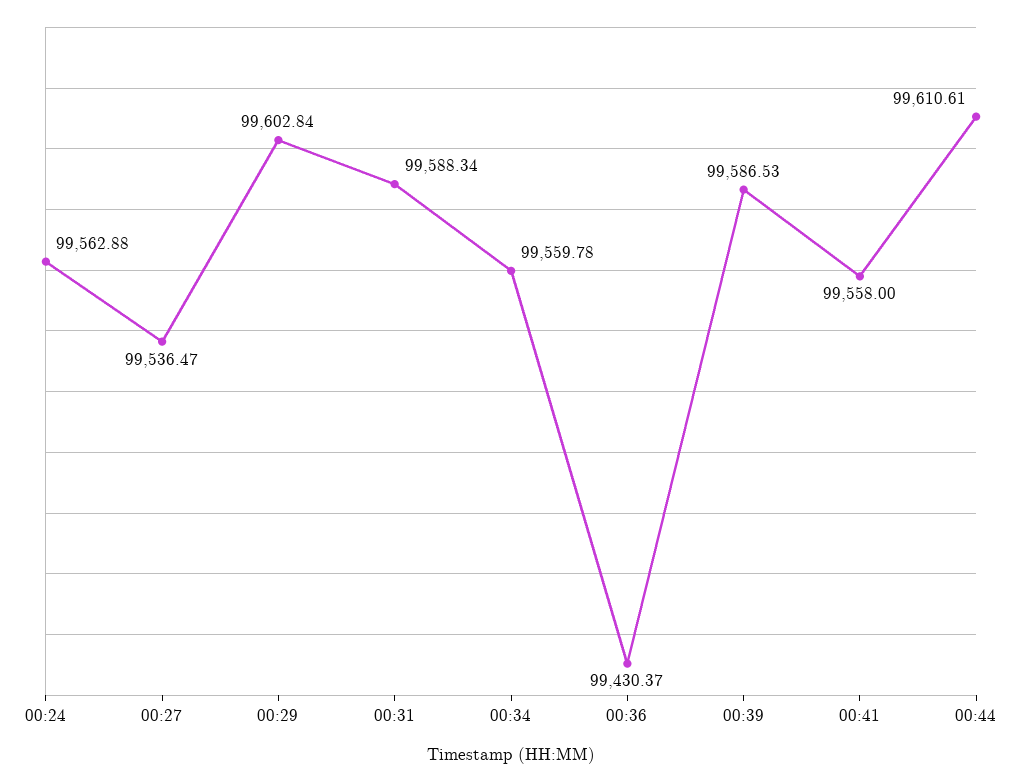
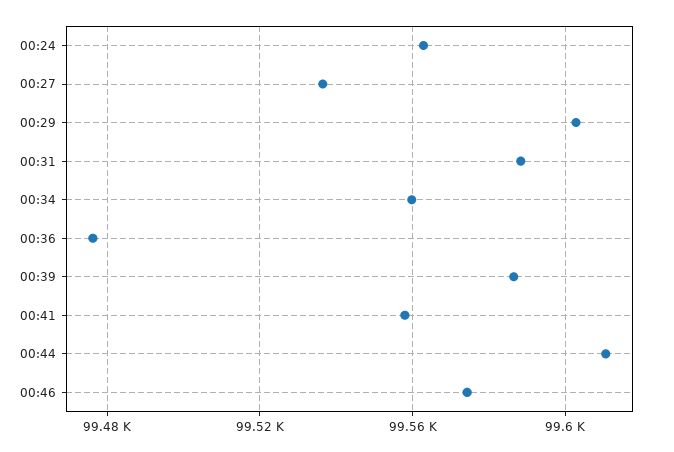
00:36: 99430.37 -> 99475
00:46: none -> 99575

